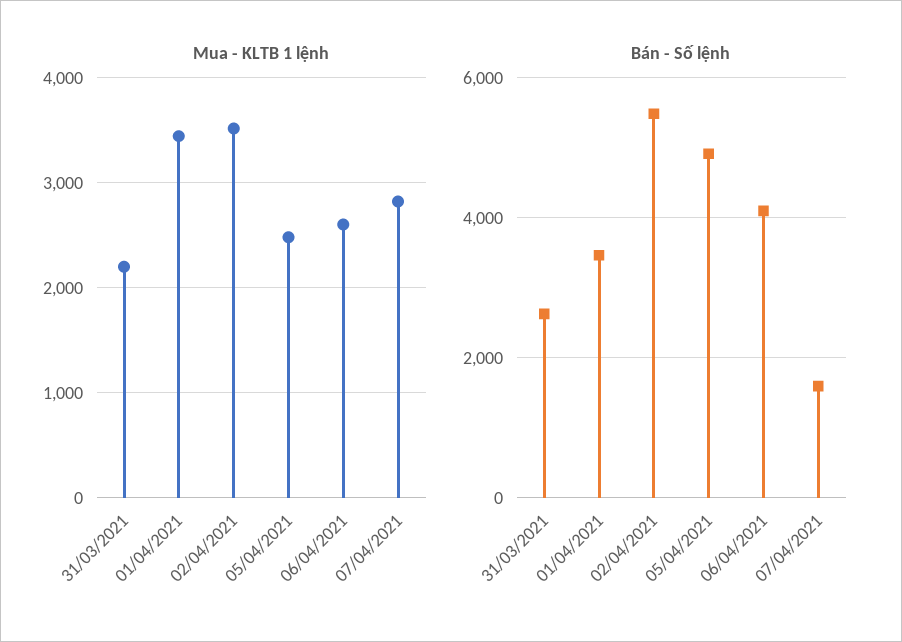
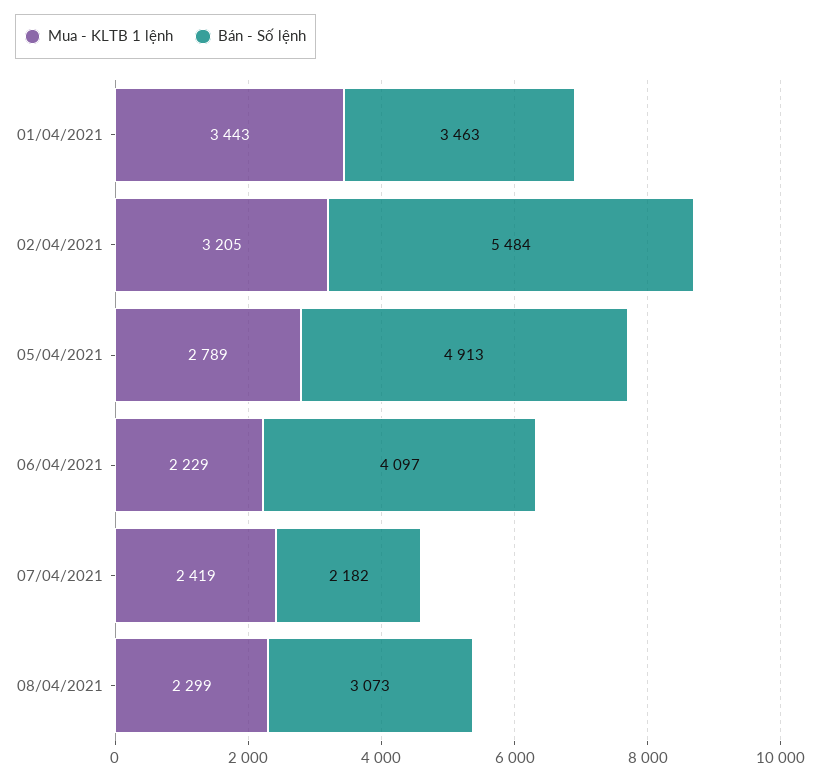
Mua - KLTB 1 lệnh, 31/03/2021: 2200 -> none
Mua - KLTB 1 lệnh, 02/04/2021: 3500 -> 3205
Mua - KLTB 1 lệnh, 05/04/2021: 2500 -> 2789
Mua - KLTB 1 lệnh, 06/04/2021: 2600 -> 2229
Mua - KLTB 1 lệnh, 07/04/2021: 2800 -> 2419
Bán - Số lệnh, 31/03/2021: 2600 -> none
Bán - Số lệnh, 07/04/2021: 1600 -> 2182
Mua - KLTB 1 lệnh, 08/04/2021: none -> 2299
Bán - Số lệnh, 08/04/2021: none -> 3073

